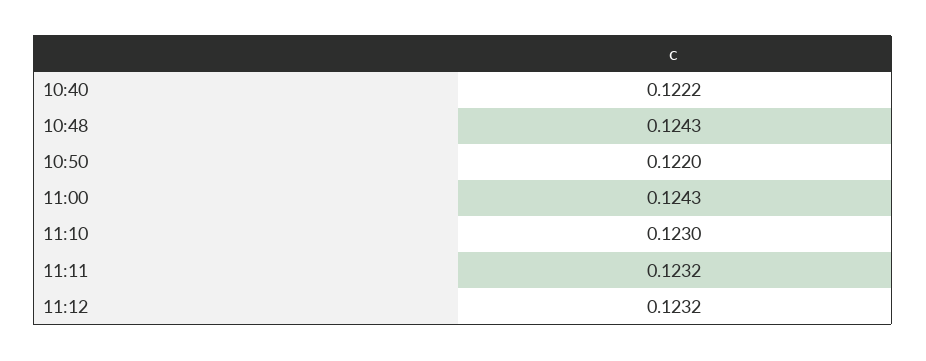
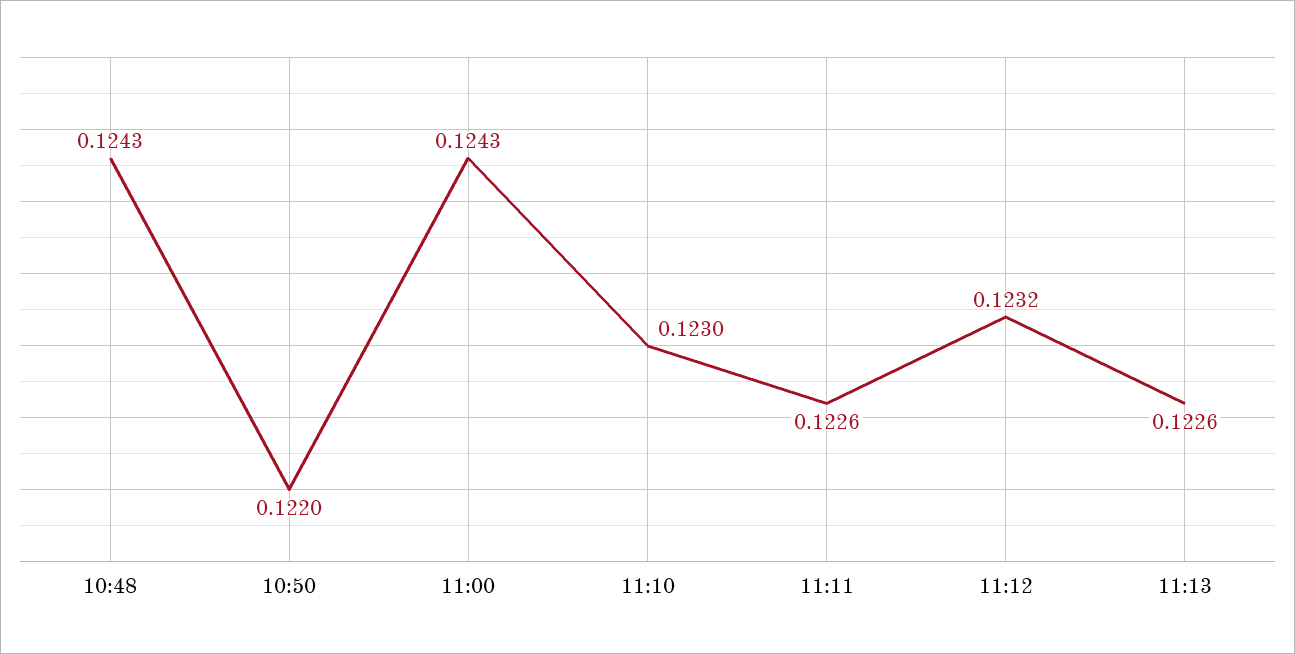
10:40: 0.1222 -> none
11:11: 0.1232 -> 0.1226
11:13: none -> 0.1226

